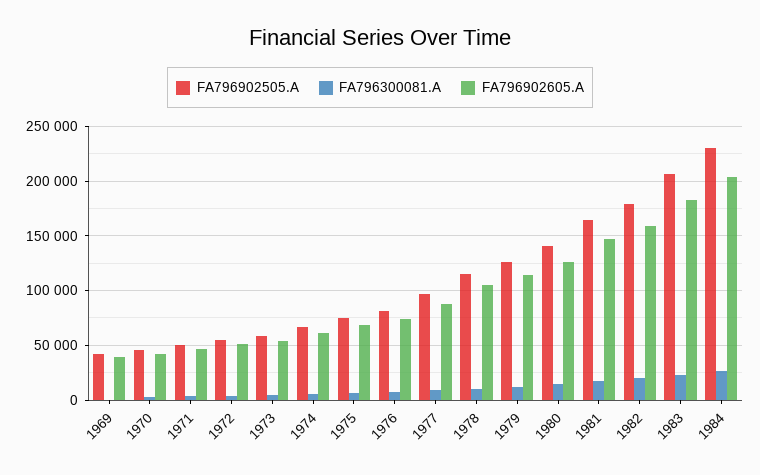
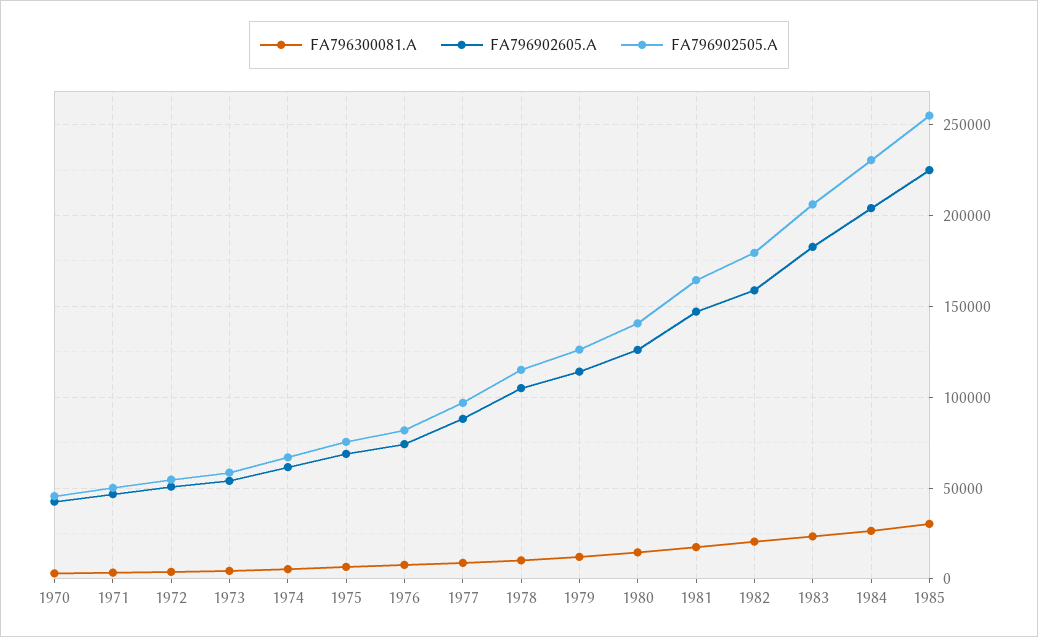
FA796902505.A, 1969: 40000 -> none
FA796300081.A, 1969: 0 -> none
FA796902605.A, 1969: 40000 -> none
FA796300081.A, 1985: none -> 30000
FA796902605.A, 1985: none -> 225000
FA796902505.A, 1985: none -> 255000

